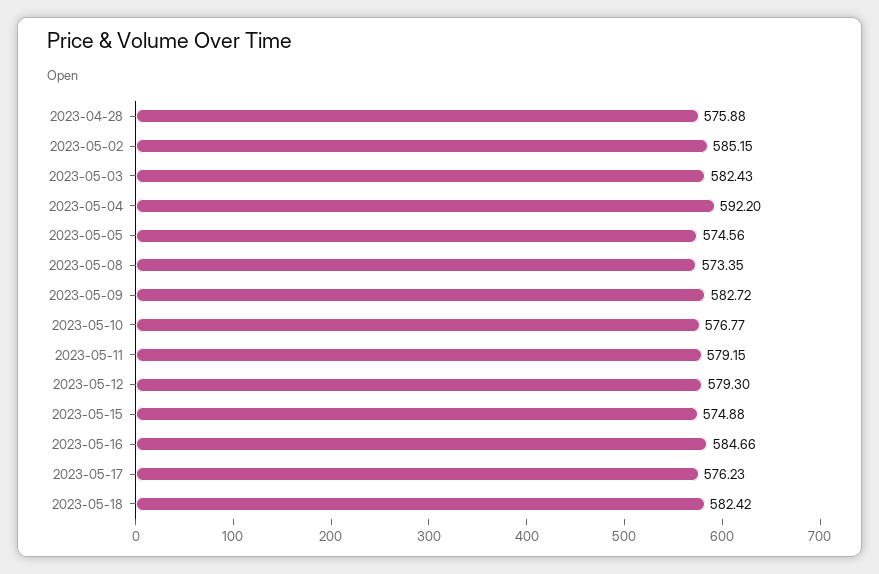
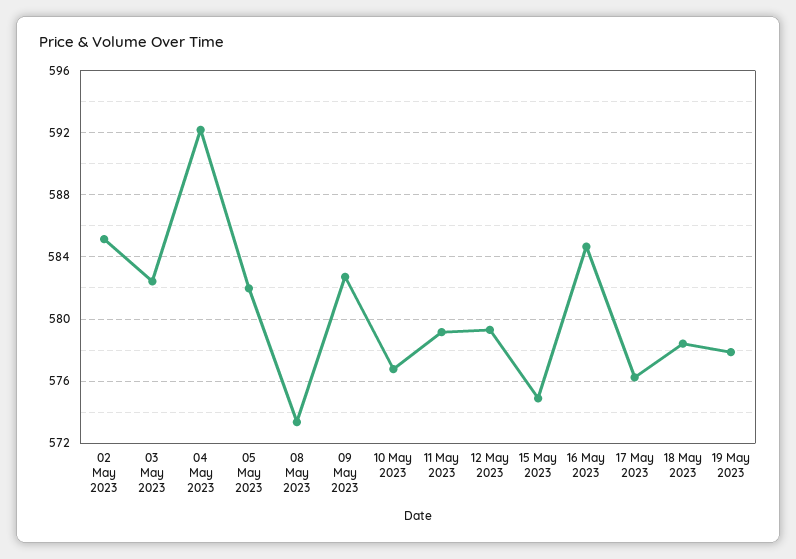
2023-04-28: 575.88 -> none
2023-05-05: 574.56 -> 582
2023-05-18: 582.42 -> 578.5
19 May 2023: none -> 578

